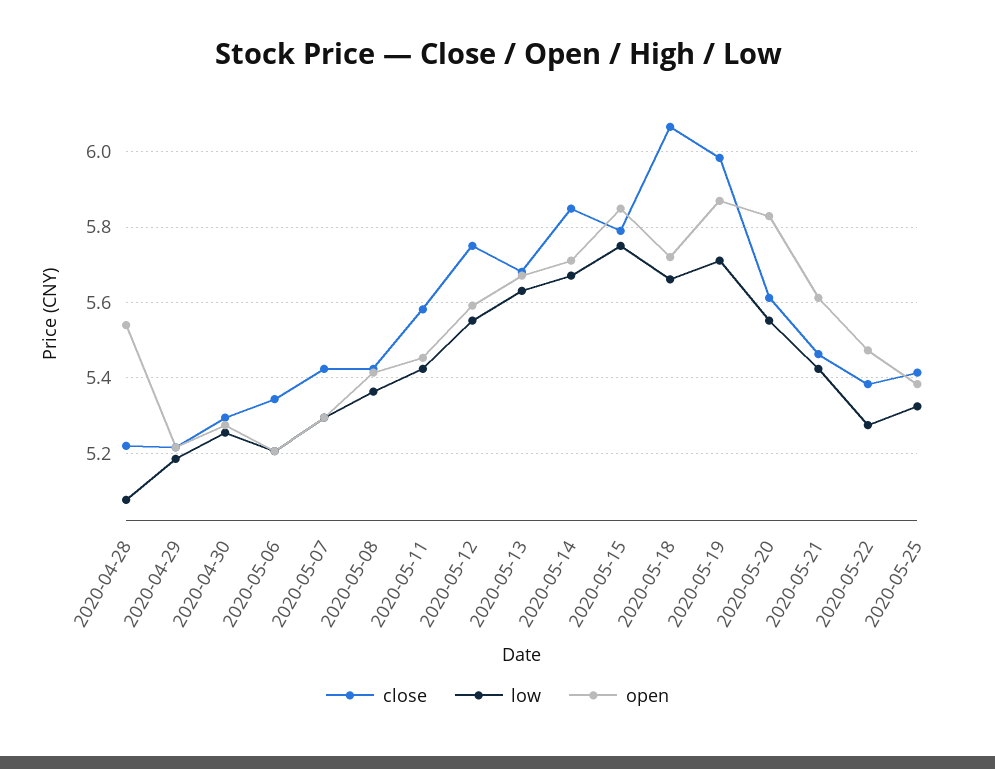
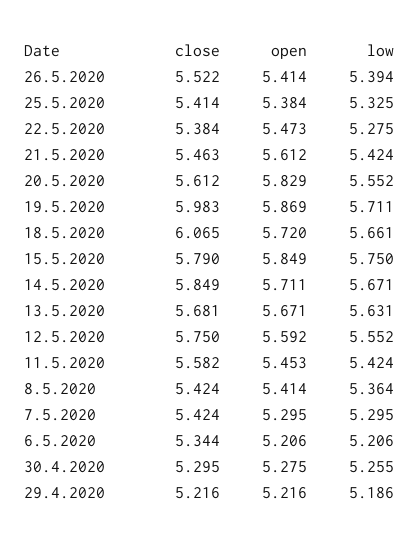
close, 2020-04-28: 5.22 -> none
low, 2020-04-28: 5.08 -> none
open, 2020-04-28: 5.54 -> none
close, 26.5.2020: none -> 5.522
open, 26.5.2020: none -> 5.414
low, 26.5.2020: none -> 5.394

